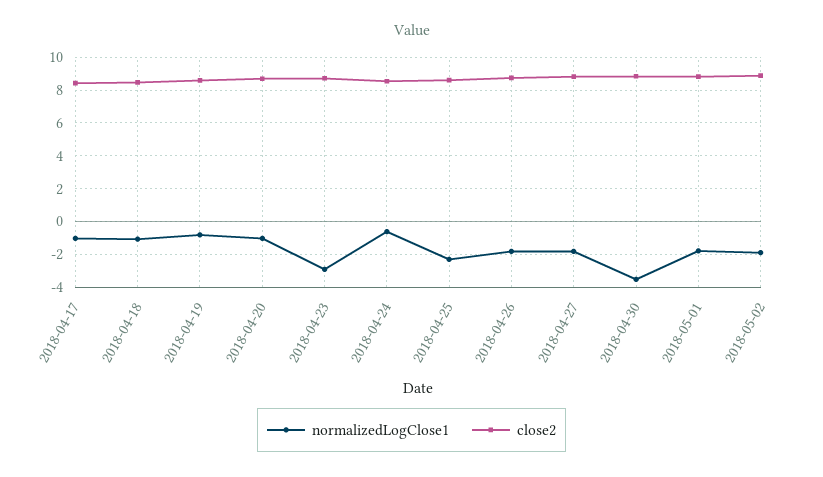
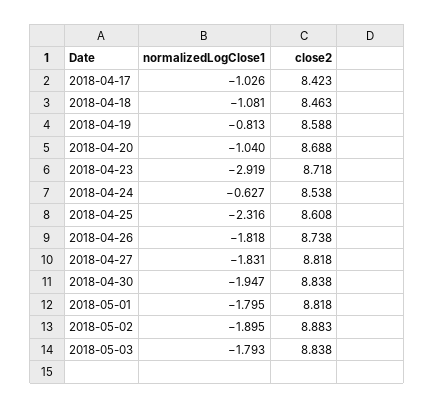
normalizedLogClose1, 2018-04-30: -3.5 -> -1.947
normalizedLogClose1, 2018-05-03: none -> -1.793
close2, 2018-05-03: none -> 8.838

